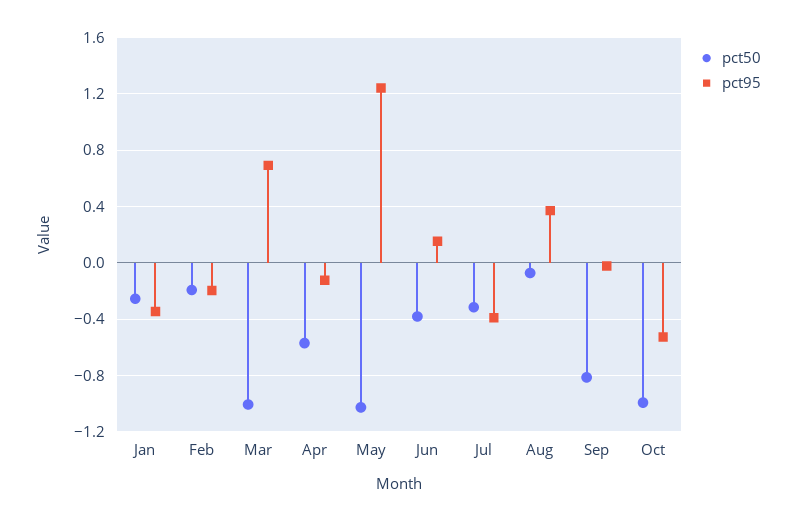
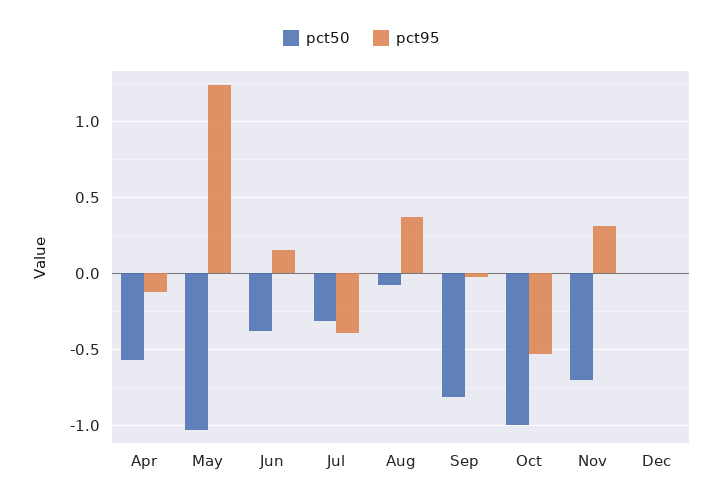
pct50, Jan: -0.25 -> none
pct95, Jan: -0.35 -> none
pct50, Feb: -0.2 -> none
pct95, Feb: -0.2 -> none
pct50, Mar: -1 -> none
pct95, Mar: 0.7 -> none
pct50, Nov: none -> -0.7
pct95, Nov: none -> 0.3
pct50, Dec: none -> 0
pct95, Dec: none -> 0

